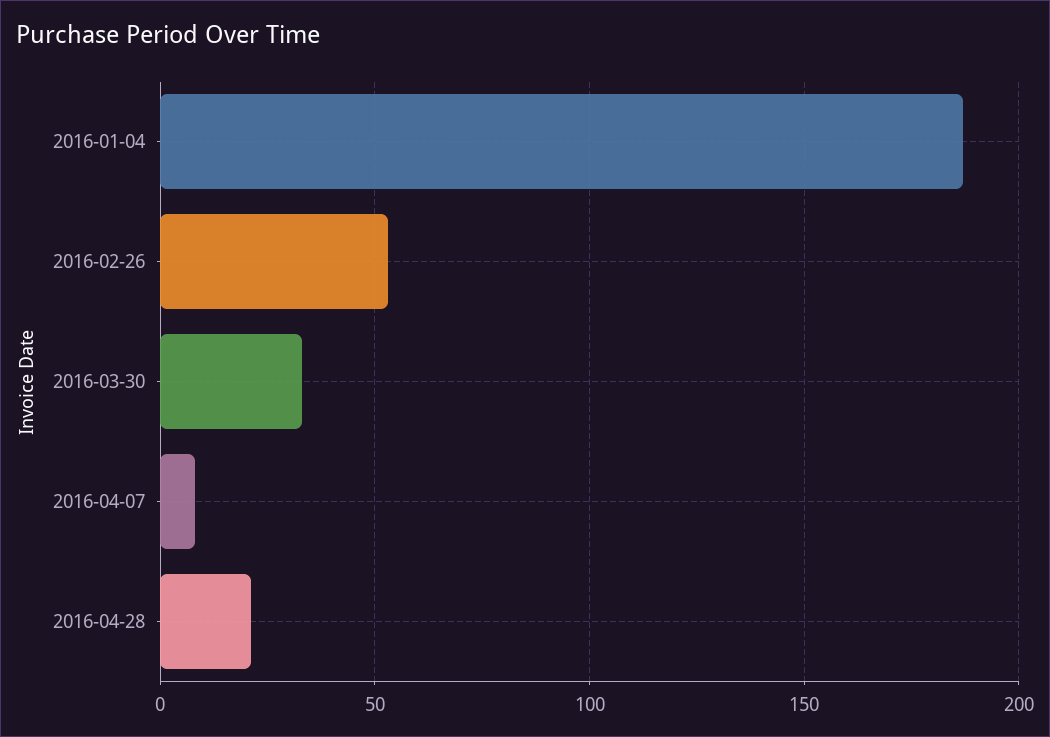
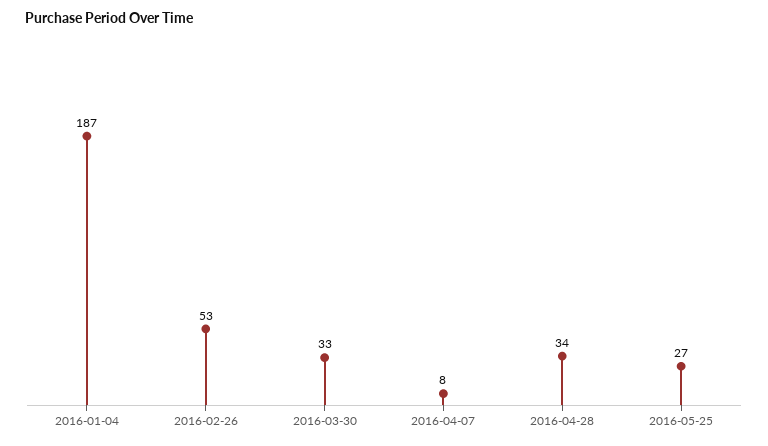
2016-04-28: 20 -> 34
2016-05-25: none -> 27

